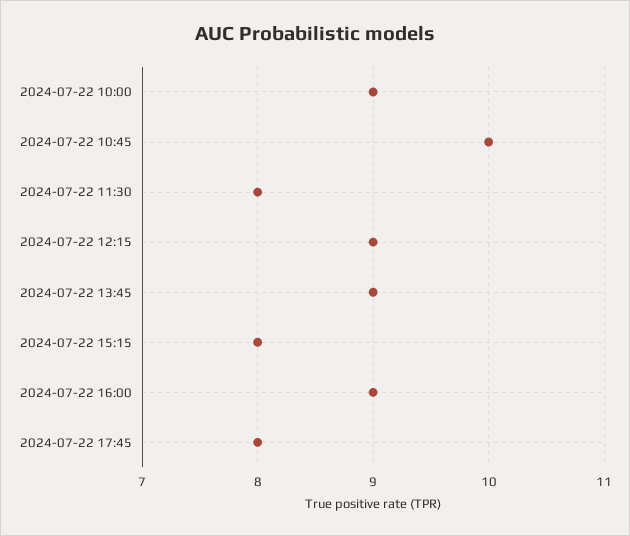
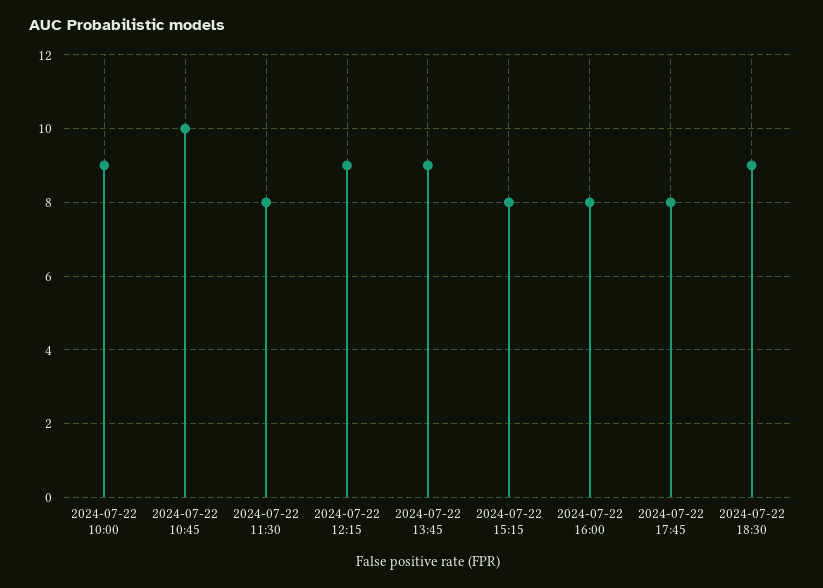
2024-07-22 16:00: 9 -> 8
2024-07-22 18:30: none -> 9

